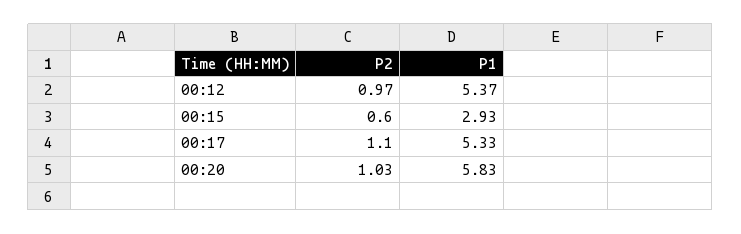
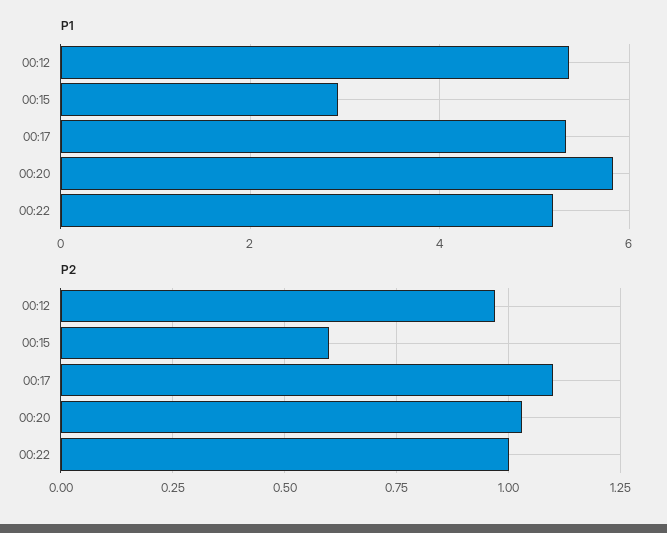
P1, 00:22: none -> 5.2
P2, 00:22: none -> 1

